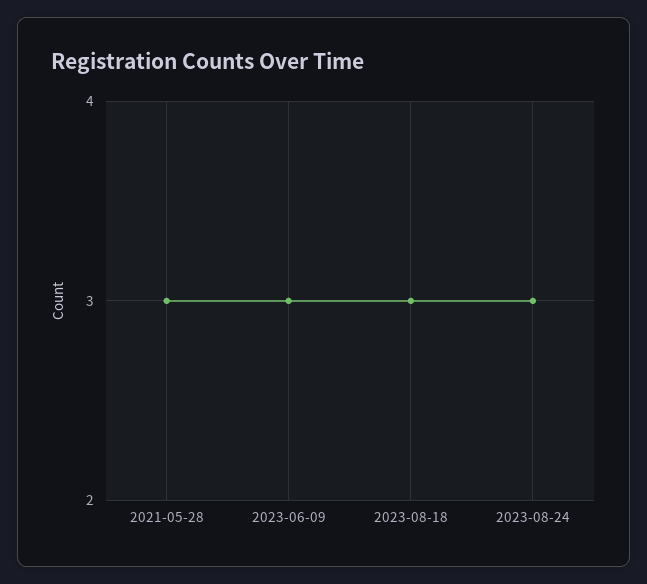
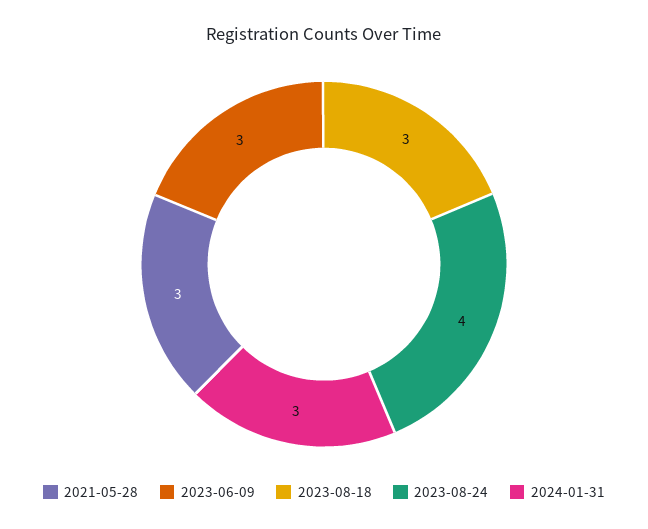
2023-08-24: 3 -> 4
2024-01-31: none -> 3

